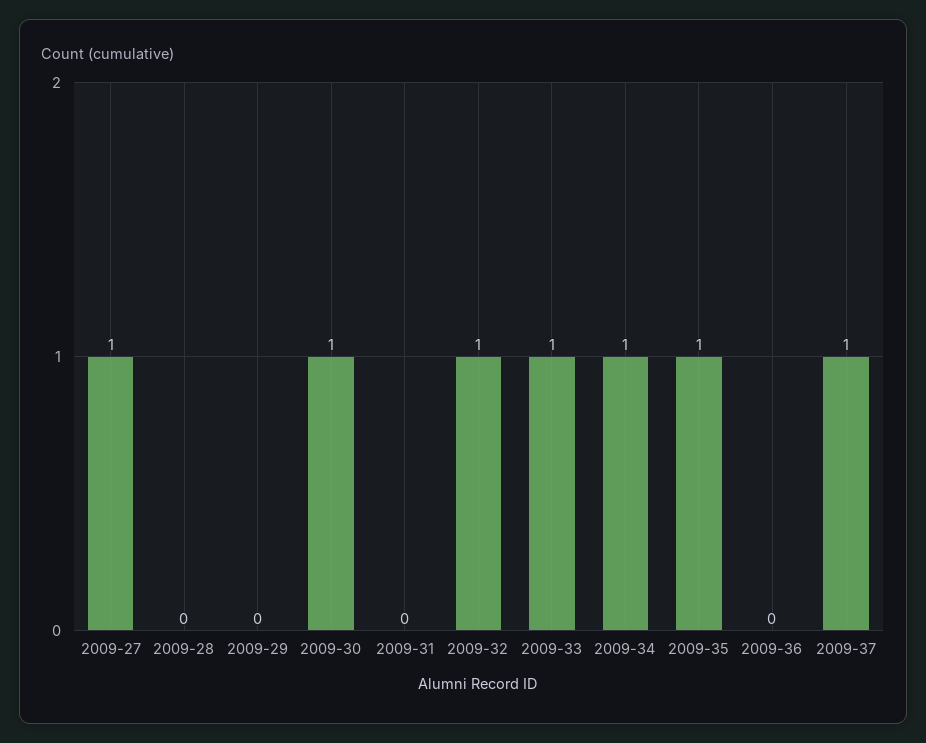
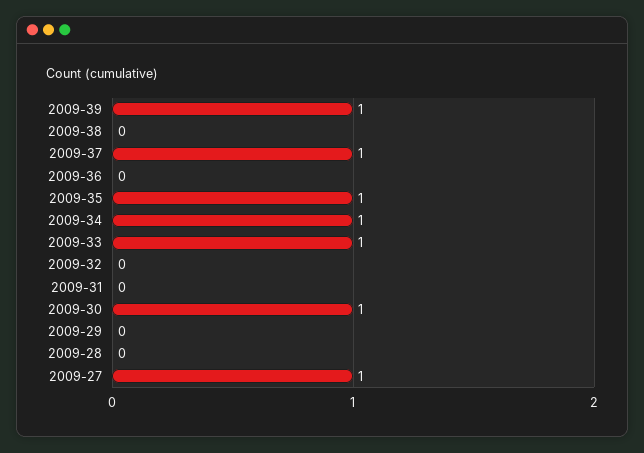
2009-32: 1 -> 0
2009-39: none -> 1
2009-38: none -> 0

